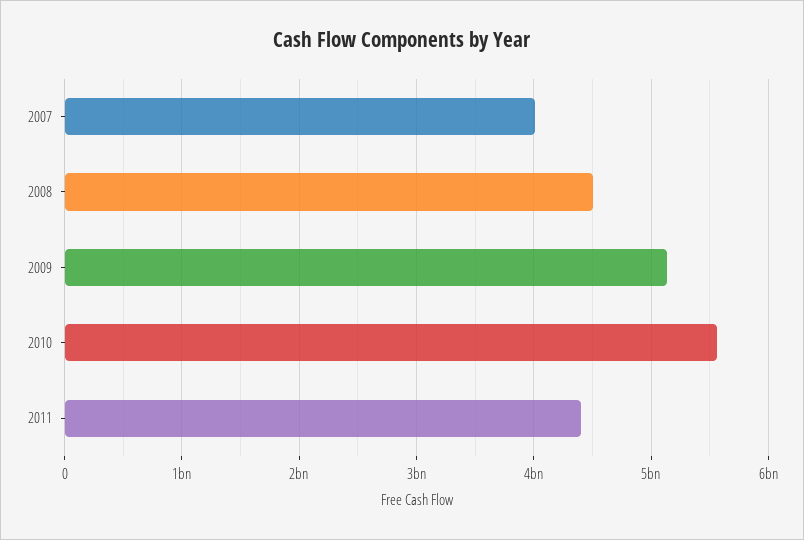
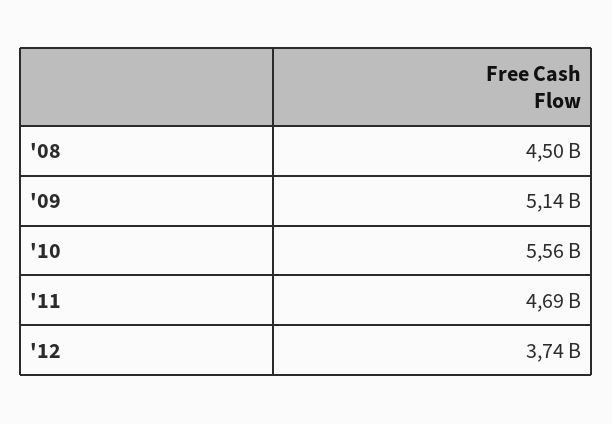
2007: 4000000000 -> none
2011: 4400000000 -> 4690000000
'12: none -> 3740000000

